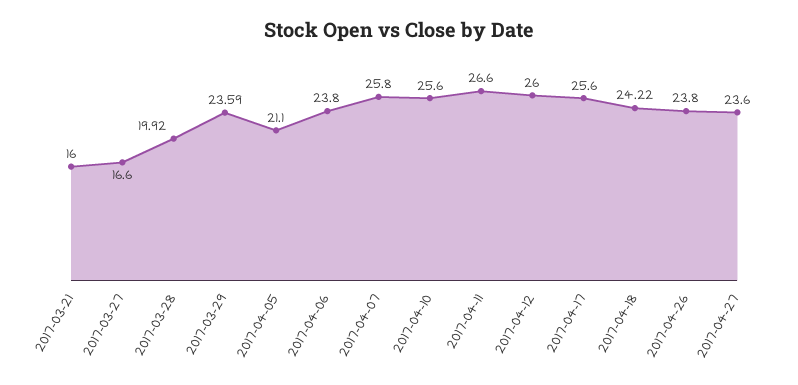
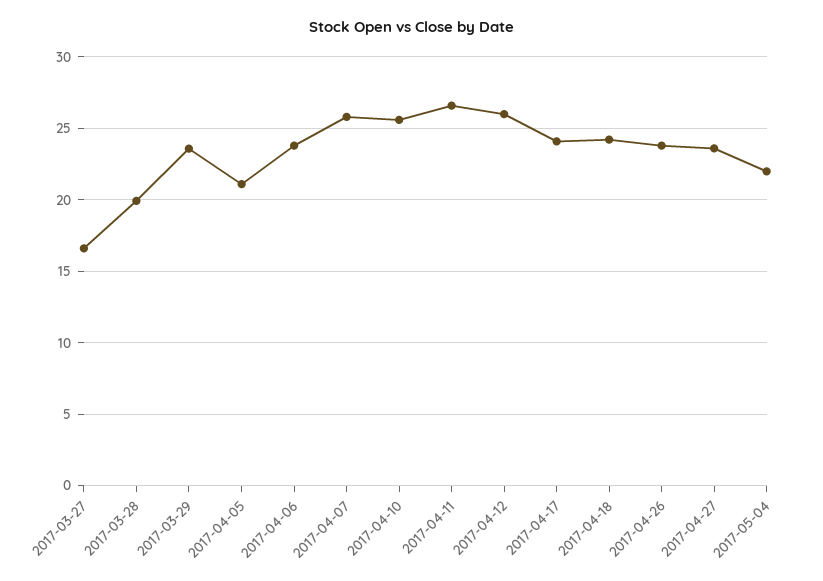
2017-03-21: 16 -> none
2017-04-17: 25.6 -> 24
2017-05-04: none -> 22

